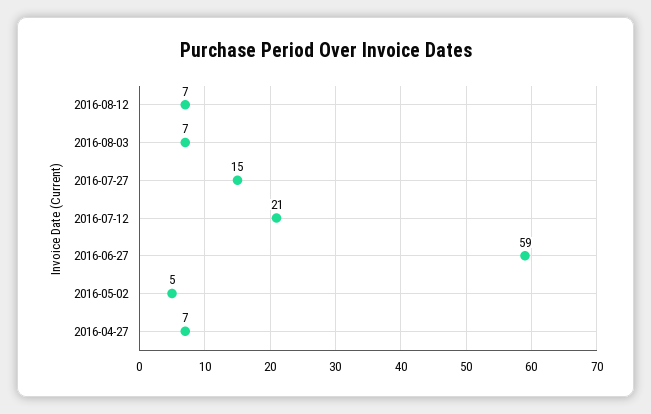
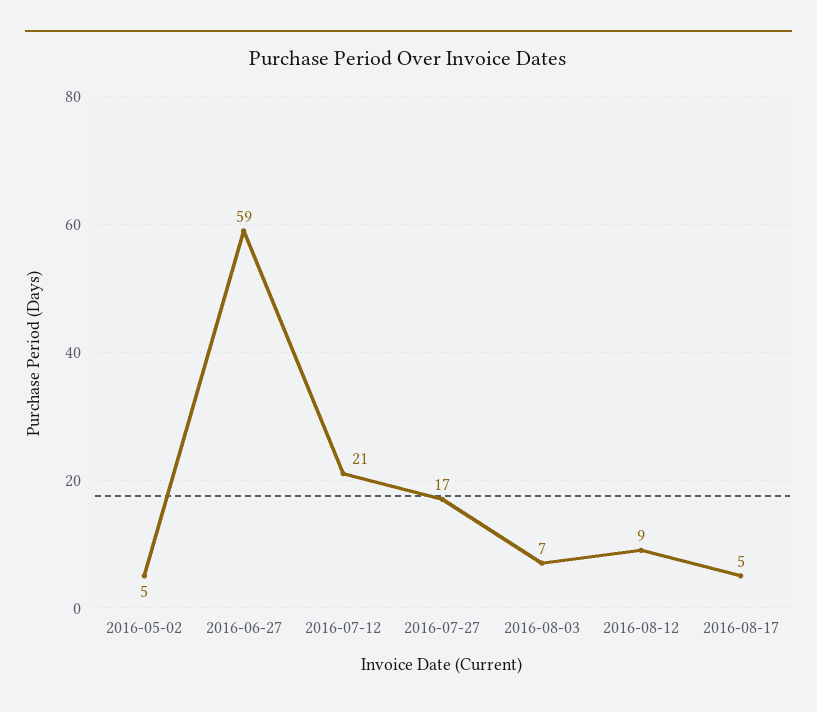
2016-08-12: 7 -> 9
2016-07-27: 15 -> 17
2016-04-27: 7 -> none
2016-08-17: none -> 5

